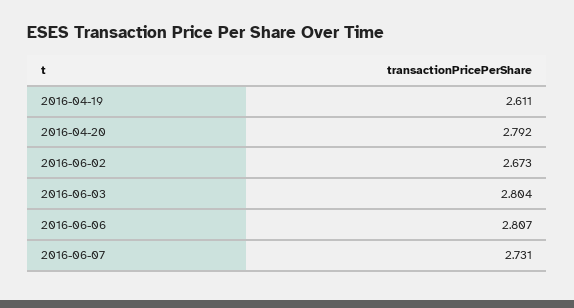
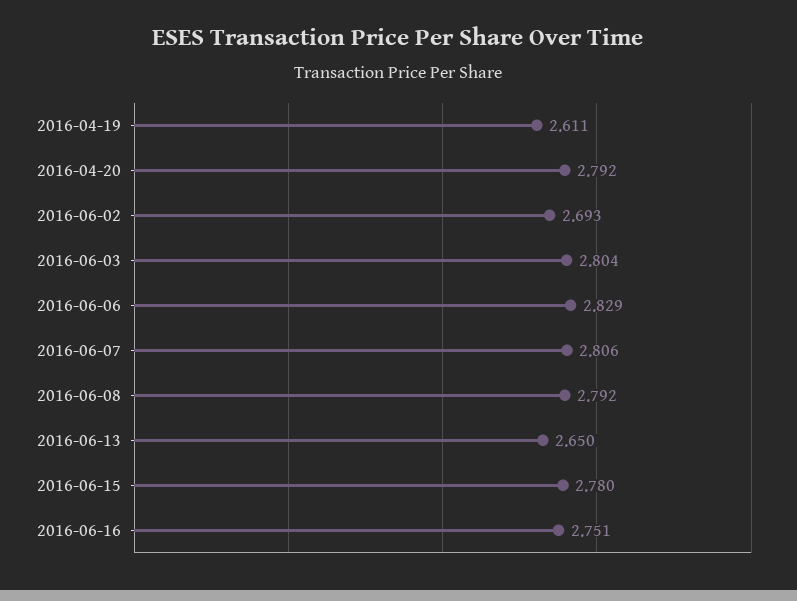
2016-06-02: 2.673 -> 2.693
2016-06-06: 2.807 -> 2.829
2016-06-07: 2.731 -> 2.806
2016-06-08: none -> 2.792
2016-06-13: none -> 2.65
2016-06-15: none -> 2.78
2016-06-16: none -> 2.751

